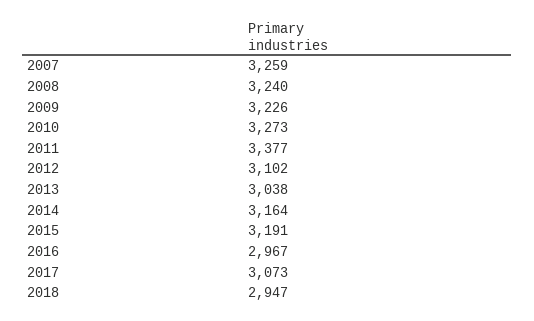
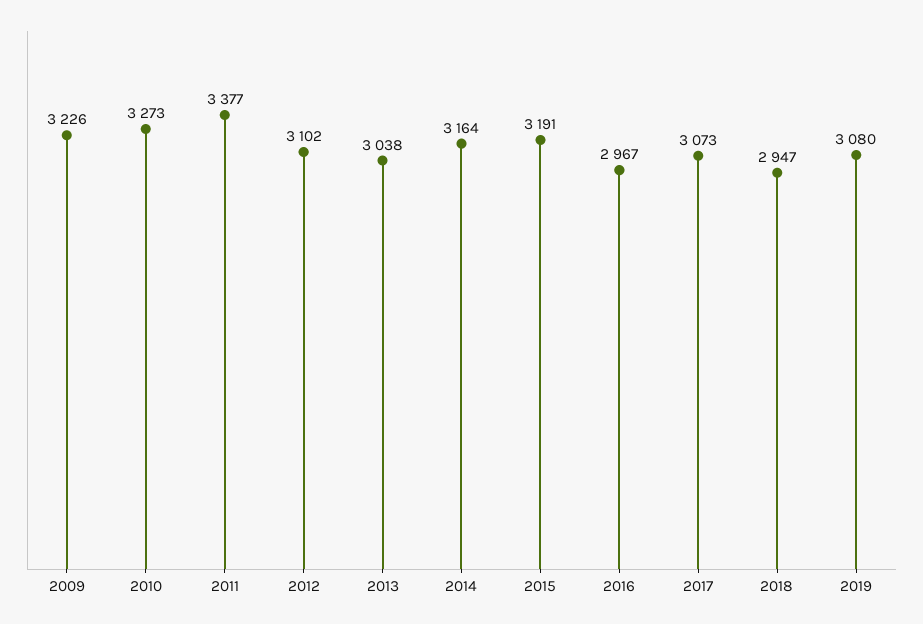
2007: 3259 -> none
2008: 3240 -> none
2019: none -> 3080

